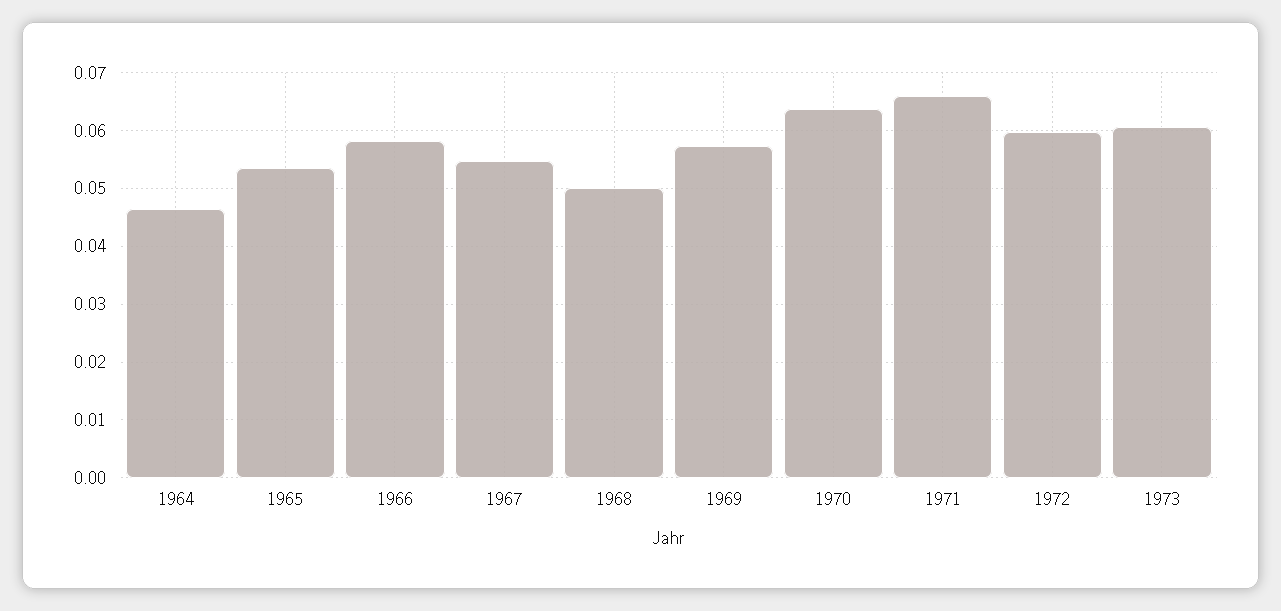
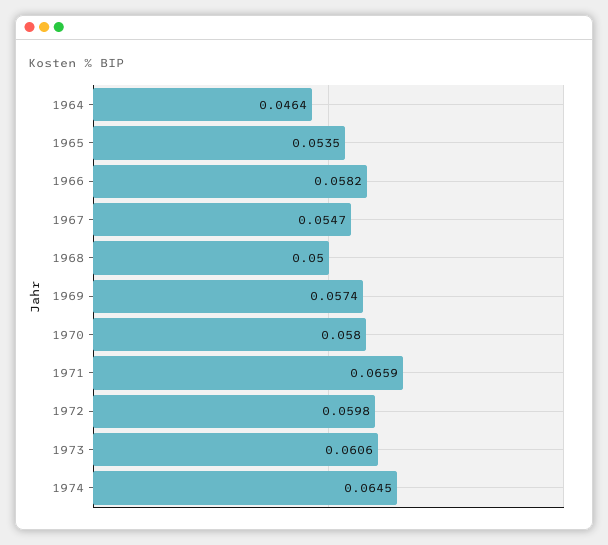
1970: 0.064 -> 0.058
1974: none -> 0.0645

